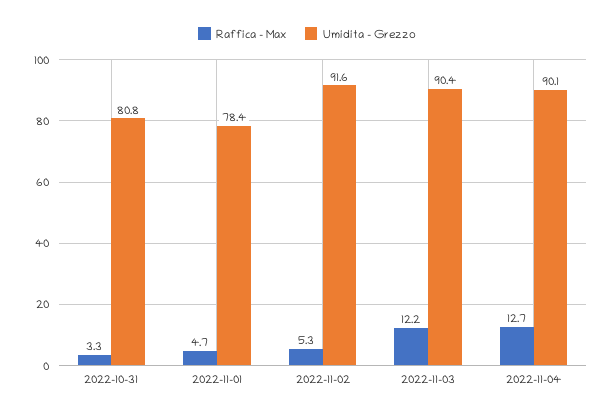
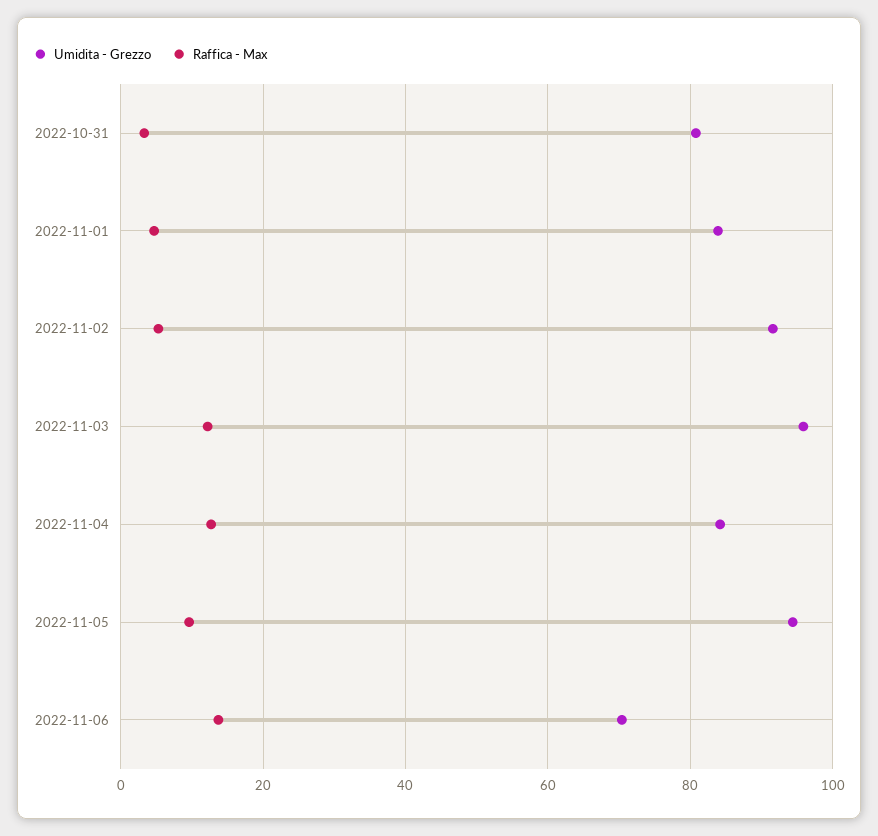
Umidita - Grezzo, 2022-11-01: 78.4 -> 84
Umidita - Grezzo, 2022-11-03: 90.4 -> 96
Umidita - Grezzo, 2022-11-04: 90.1 -> 84
Umidita - Grezzo, 2022-11-05: none -> 94
Raffica - Max, 2022-11-05: none -> 10
Umidita - Grezzo, 2022-11-06: none -> 70
Raffica - Max, 2022-11-06: none -> 14

